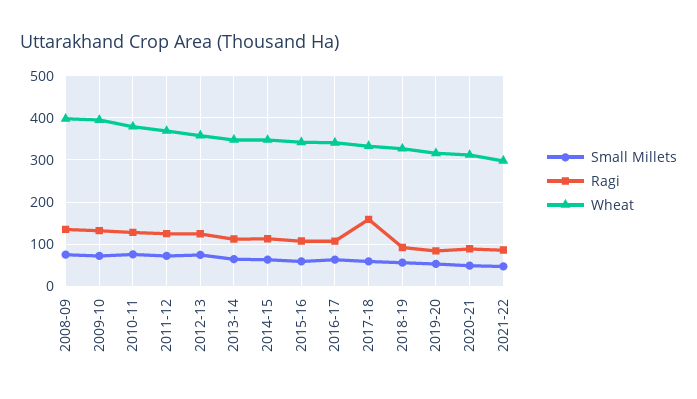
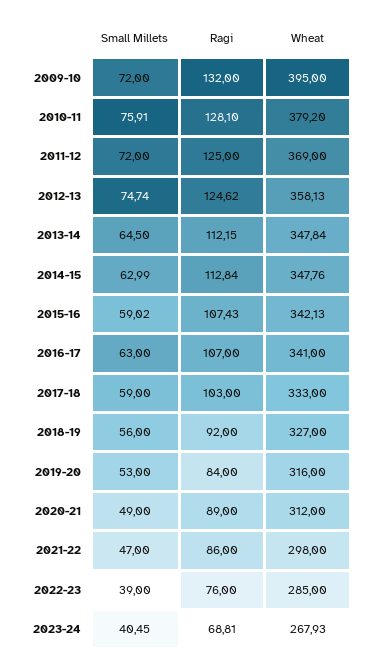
Small Millets, 2008-09: 80 -> none
Ragi, 2008-09: 140 -> none
Wheat, 2008-09: 400 -> none
Ragi, 2017-18: 160 -> 103
Small Millets, 2022-23: none -> 39
Ragi, 2022-23: none -> 76
Wheat, 2022-23: none -> 285
Small Millets, 2023-24: none -> 40.45
Ragi, 2023-24: none -> 68.81
Wheat, 2023-24: none -> 267.93

